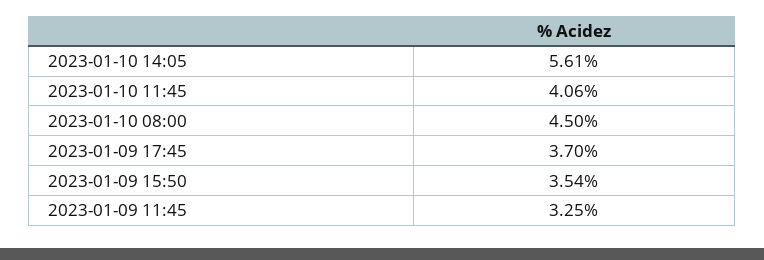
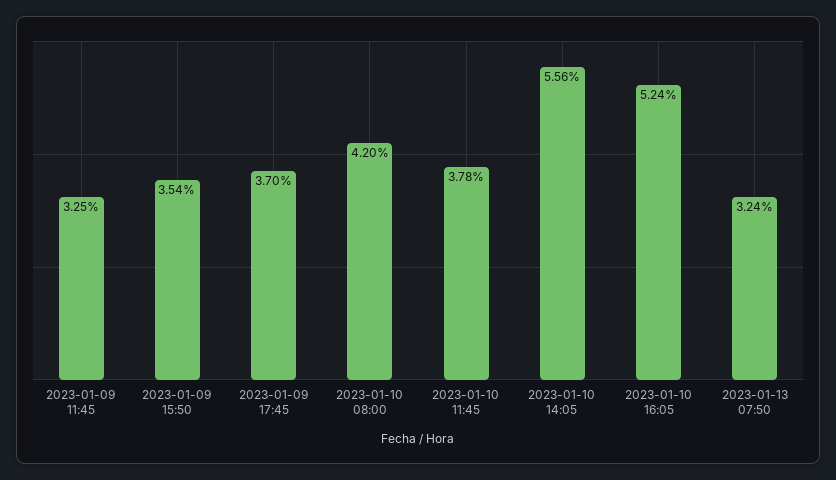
2023-01-10 14:05: 5.61 -> 5.56
2023-01-10 11:45: 4.06 -> 3.78
2023-01-10 08:00: 4.5 -> 4.2
2023-01-10 16:05: none -> 5.24
2023-01-13 07:50: none -> 3.24

